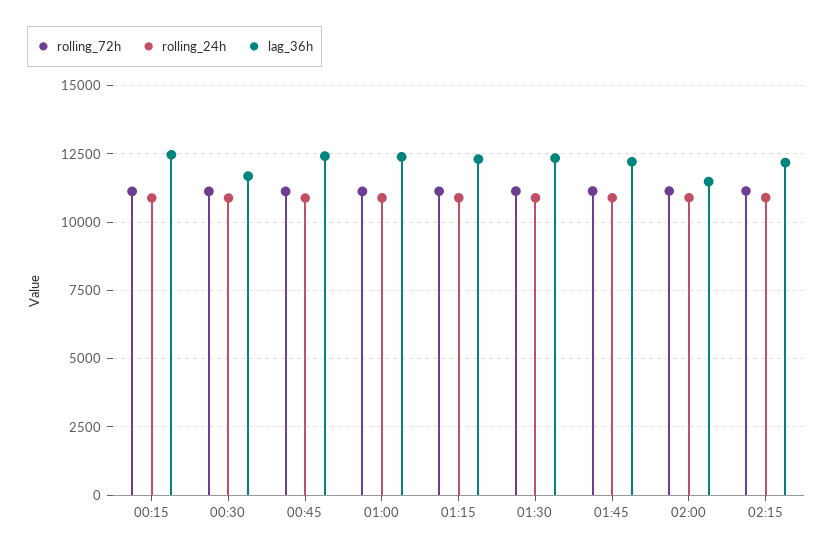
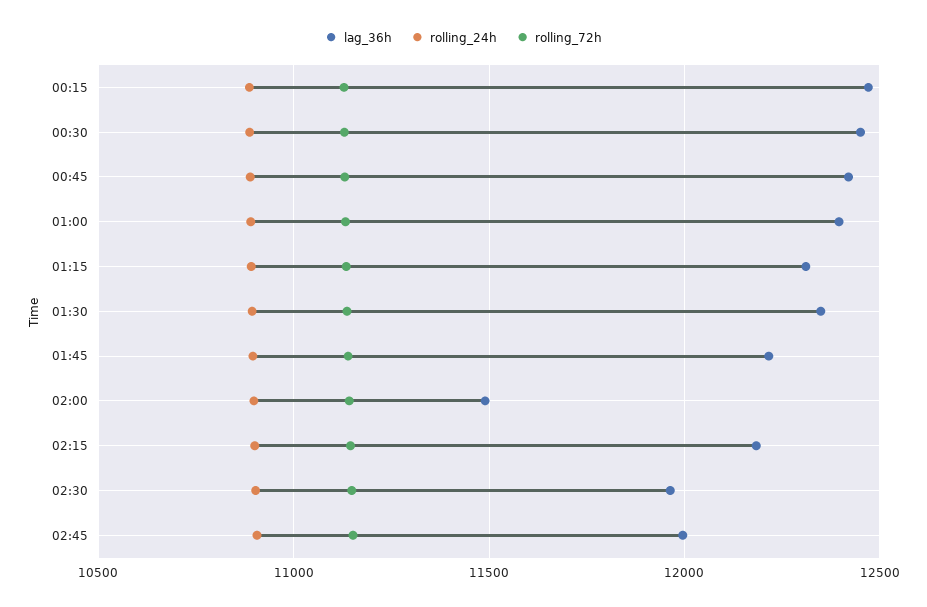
lag_36h, 00:30: 11750 -> 12450
lag_36h, 02:30: none -> 11950
rolling_24h, 02:30: none -> 10900
rolling_72h, 02:30: none -> 11150
lag_36h, 02:45: none -> 12000
rolling_24h, 02:45: none -> 10900
rolling_72h, 02:45: none -> 11150

